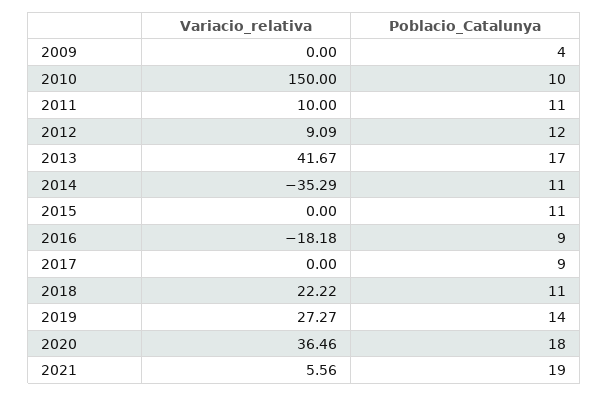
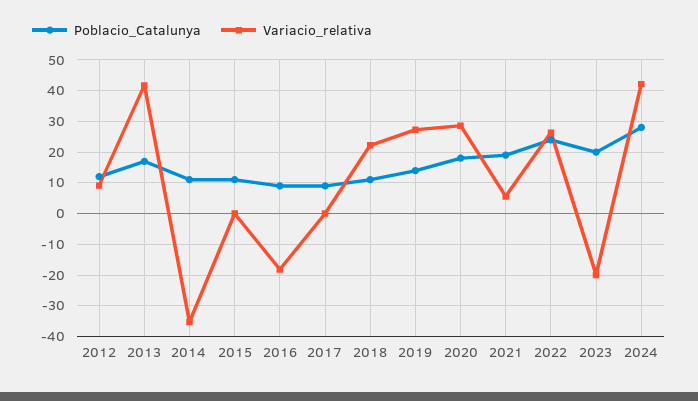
Variacio_relativa, 2009: 0 -> none
Poblacio_Catalunya, 2009: 4 -> none
Variacio_relativa, 2010: 150 -> none
Poblacio_Catalunya, 2010: 10 -> none
Variacio_relativa, 2011: 10 -> none
Poblacio_Catalunya, 2011: 11 -> none
Variacio_relativa, 2020: 36.46 -> 28
Poblacio_Catalunya, 2022: none -> 24
Variacio_relativa, 2022: none -> 26
Poblacio_Catalunya, 2023: none -> 20
Variacio_relativa, 2023: none -> -20
Poblacio_Catalunya, 2024: none -> 28
Variacio_relativa, 2024: none -> 42

